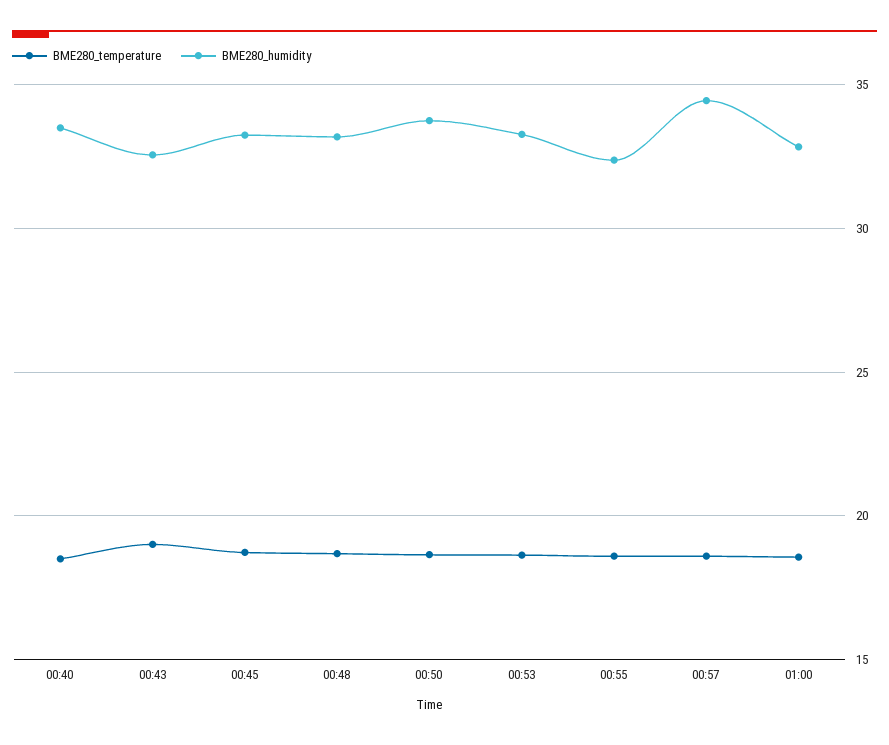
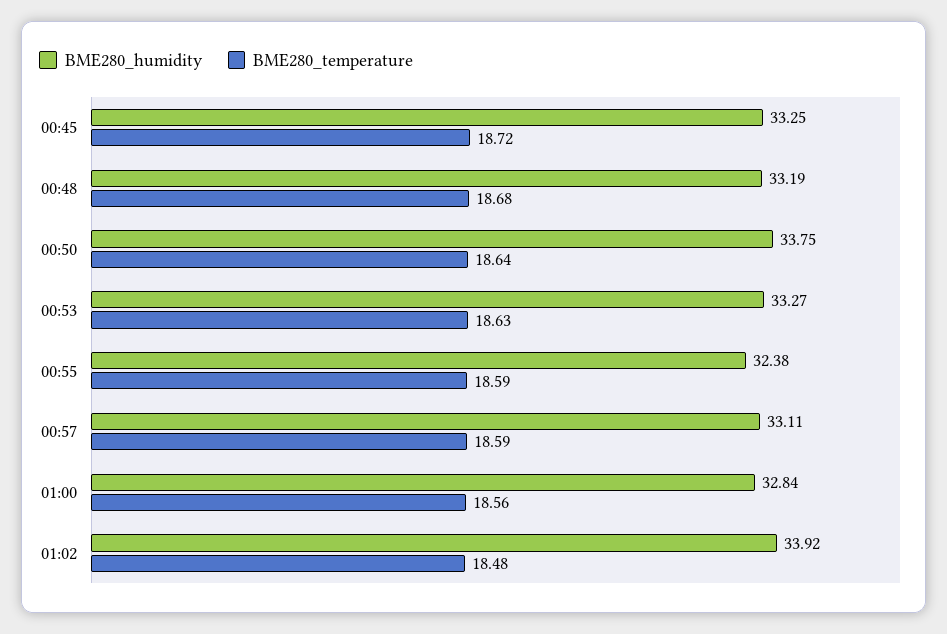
BME280_temperature, 00:40: 18.5 -> none
BME280_humidity, 00:40: 33.5 -> none
BME280_temperature, 00:43: 19 -> none
BME280_humidity, 00:43: 32.5 -> none
BME280_humidity, 00:57: 34.5 -> 33.11
BME280_humidity, 01:02: none -> 33.92
BME280_temperature, 01:02: none -> 18.48

